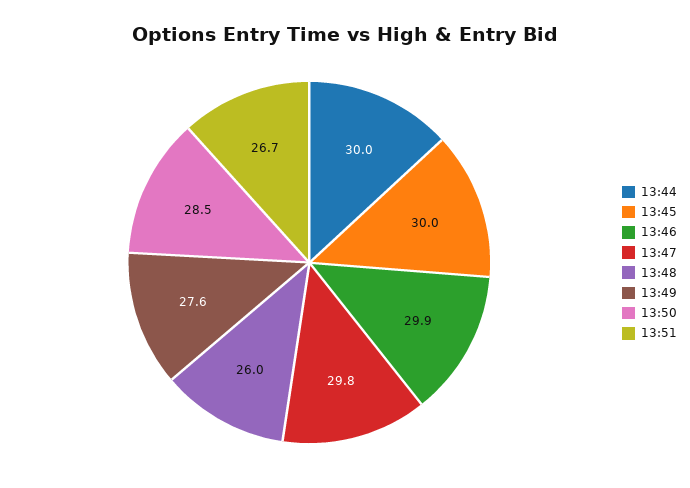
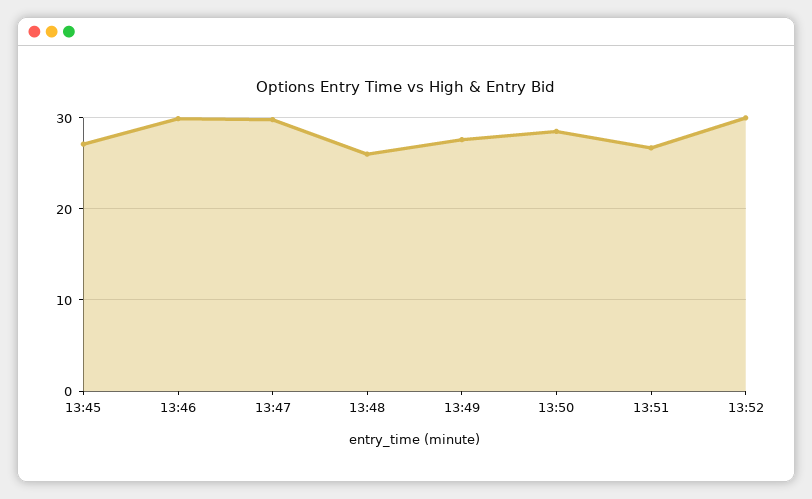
13:44: 30 -> none
13:45: 30 -> 27
13:52: none -> 30

